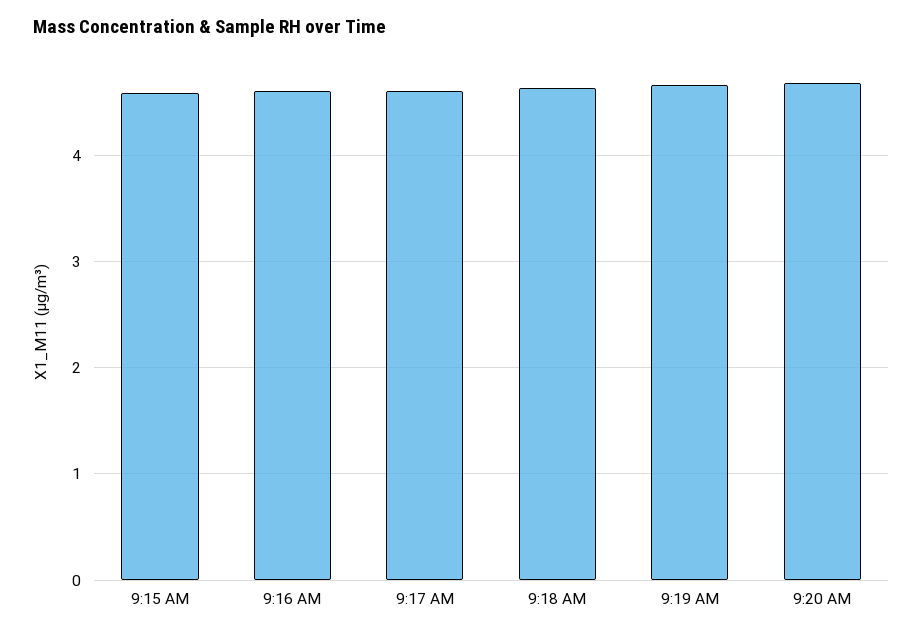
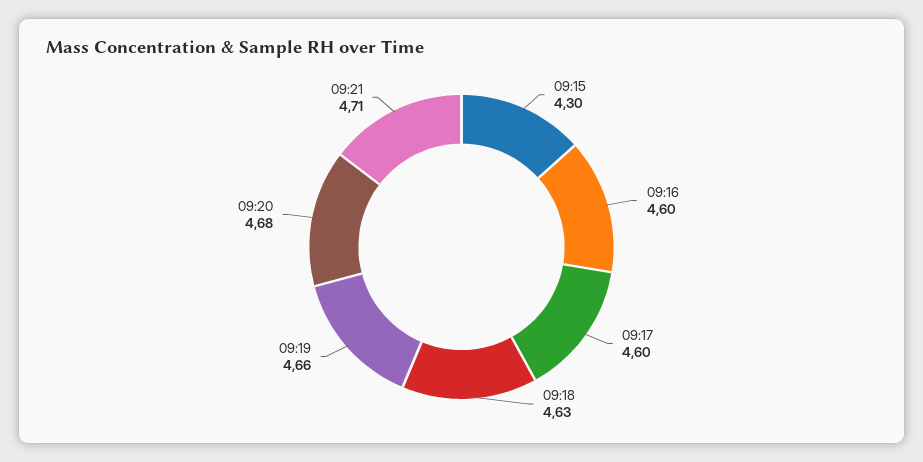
9:15 AM: 4.6 -> 4.3
09:21: none -> 4.71

